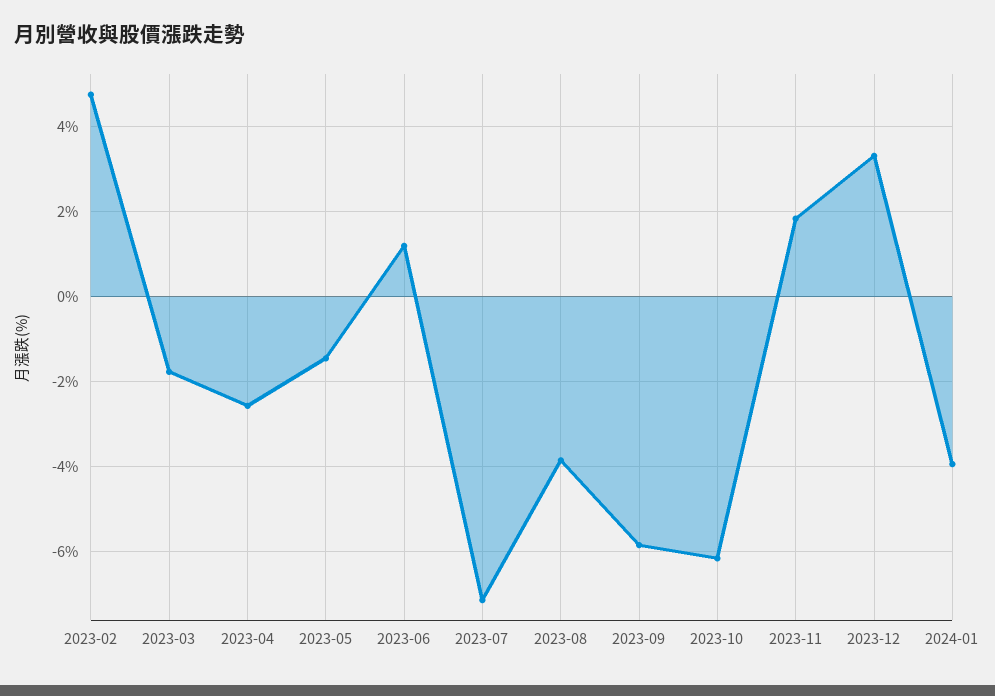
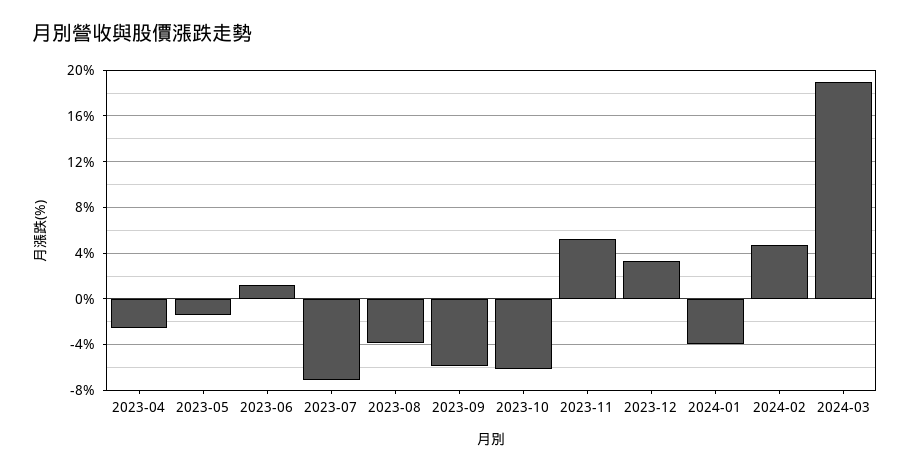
2023-02: 4.8 -> none
2023-03: -1.8 -> none
2023-11: 1.8 -> 5
2024-02: none -> 5
2024-03: none -> 19

